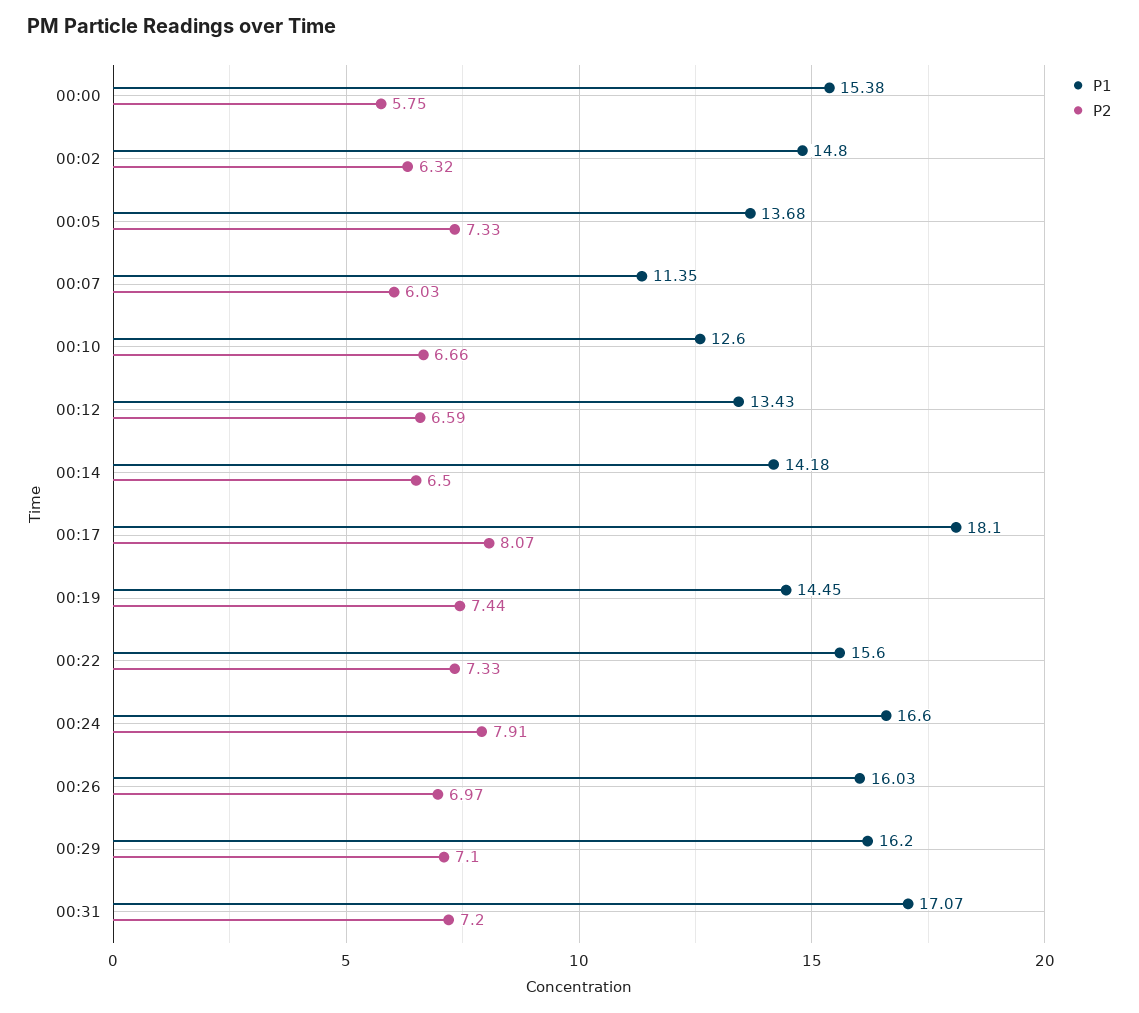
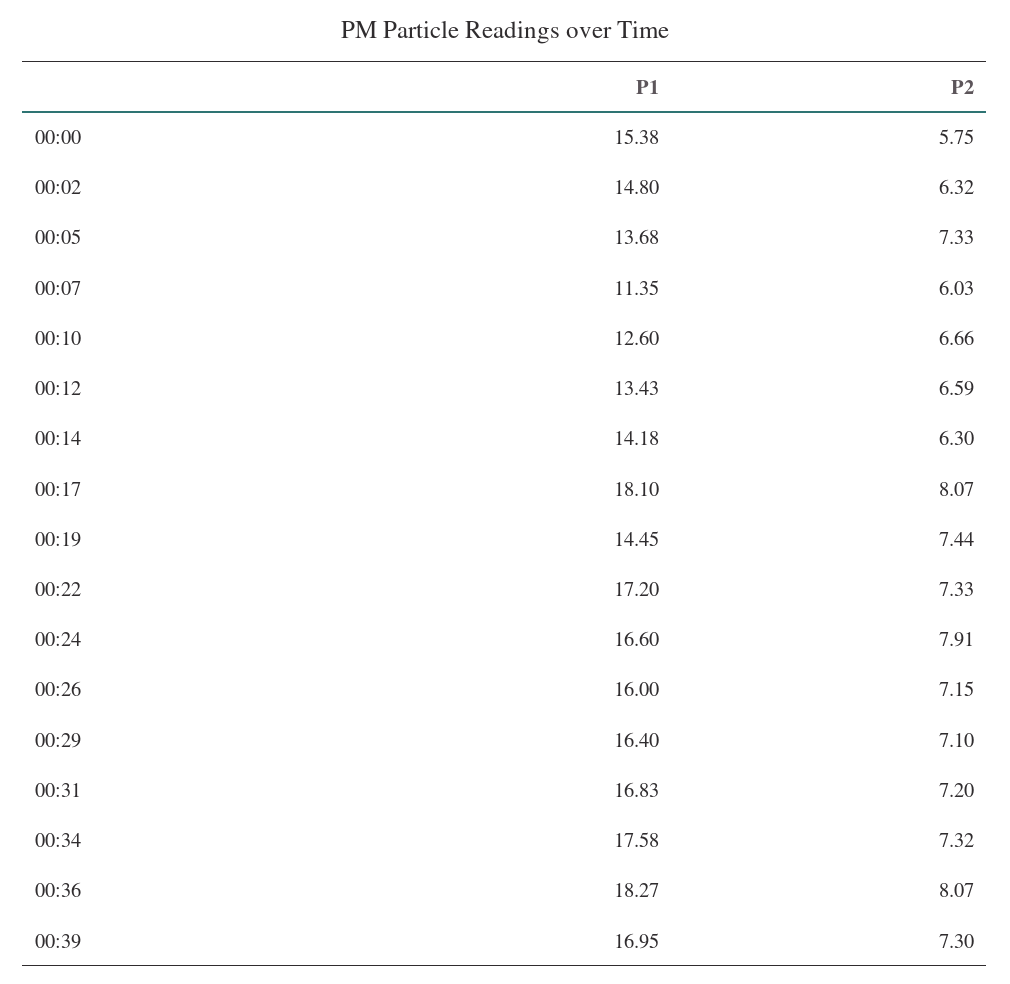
P2, 00:14: 6.5 -> 6.3
P1, 00:22: 15.6 -> 17.2
P1, 00:26: 16.03 -> 16
P2, 00:26: 6.97 -> 7.15
P1, 00:29: 16.2 -> 16.4
P1, 00:31: 17.07 -> 16.83
P1, 00:34: none -> 17.58
P2, 00:34: none -> 7.32
P1, 00:36: none -> 18.27
P2, 00:36: none -> 8.07
P1, 00:39: none -> 16.95
P2, 00:39: none -> 7.3

